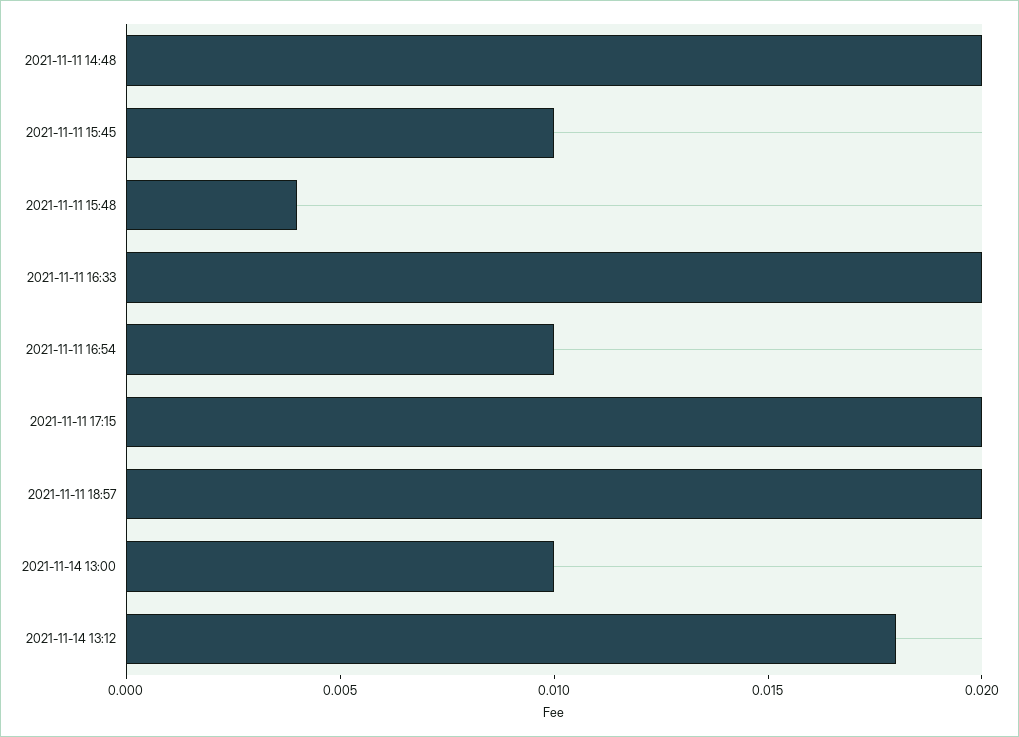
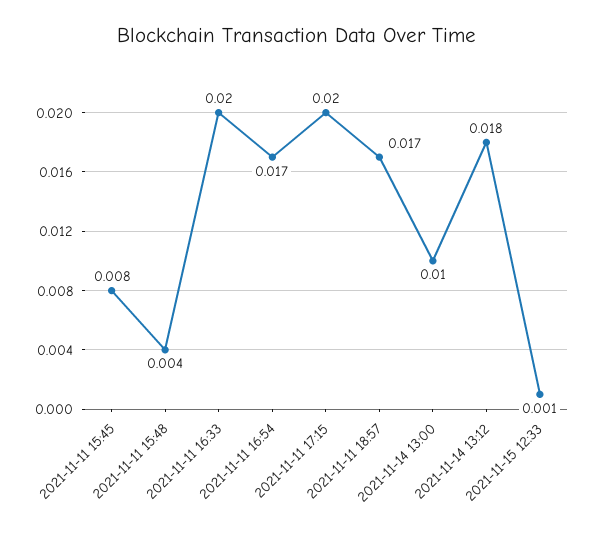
2021-11-11 14:48: 0.02 -> none
2021-11-11 15:45: 0.01 -> 0.008
2021-11-11 16:54: 0.01 -> 0.017
2021-11-11 18:57: 0.02 -> 0.017
2021-11-15 12:33: none -> 0.001

